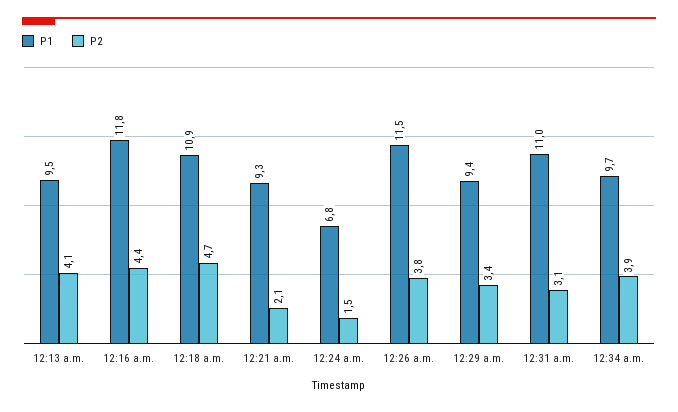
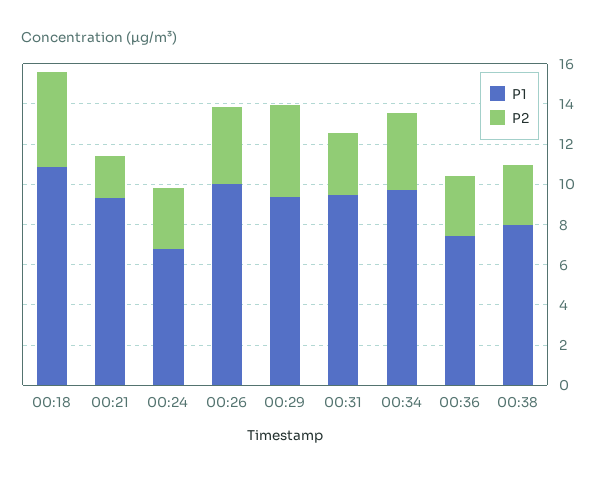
P1, 12:13 a.m.: 9.5 -> none
P2, 12:13 a.m.: 4.1 -> none
P1, 12:16 a.m.: 11.8 -> none
P2, 12:16 a.m.: 4.4 -> none
P2, 12:24 a.m.: 1.5 -> 3
P1, 12:26 a.m.: 11.5 -> 10
P2, 12:29 a.m.: 3.4 -> 4.5
P1, 12:31 a.m.: 11 -> 9.5
P1, 00:36: none -> 7.5
P2, 00:36: none -> 3
P1, 00:38: none -> 8
P2, 00:38: none -> 3

